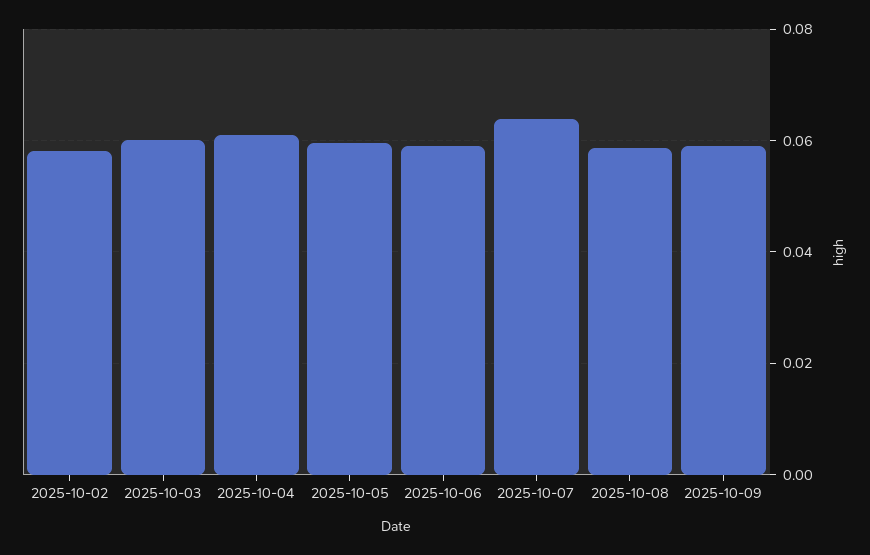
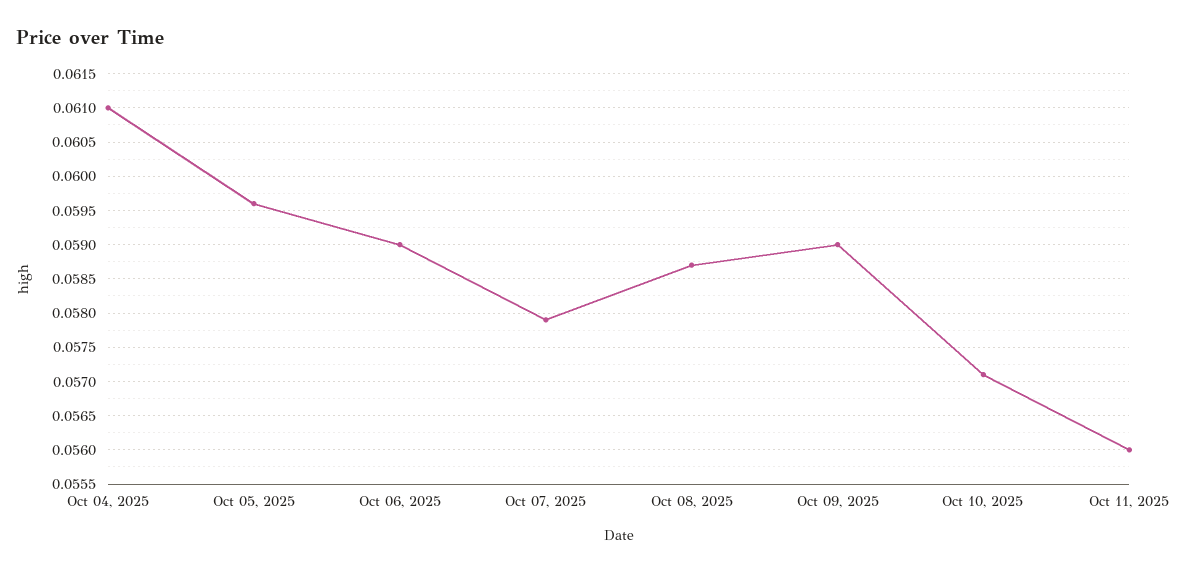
2025-10-02: 0.058 -> none
2025-10-03: 0.06 -> none
2025-10-07: 0.064 -> 0.0579
Oct 10, 2025: none -> 0.0571
Oct 11, 2025: none -> 0.056

